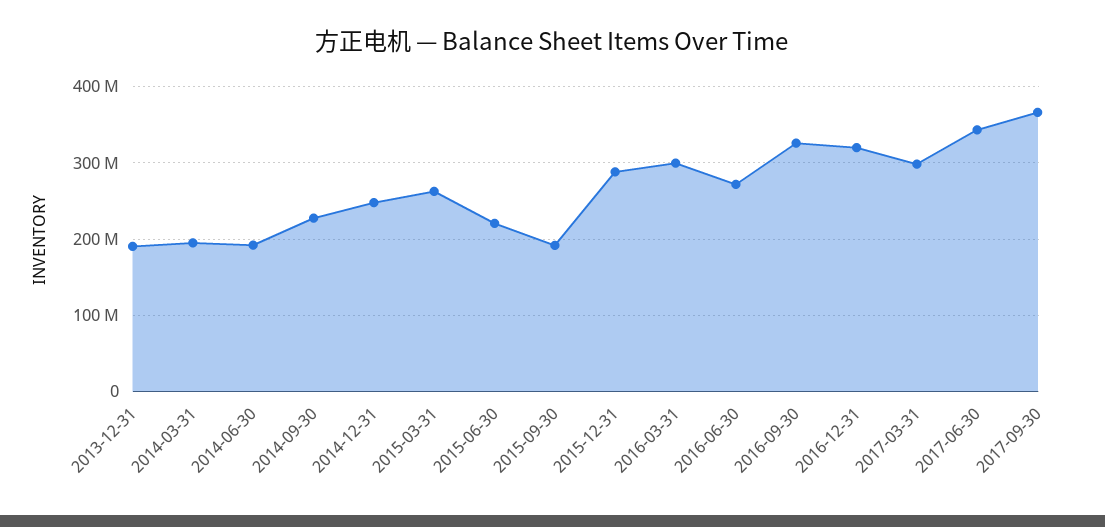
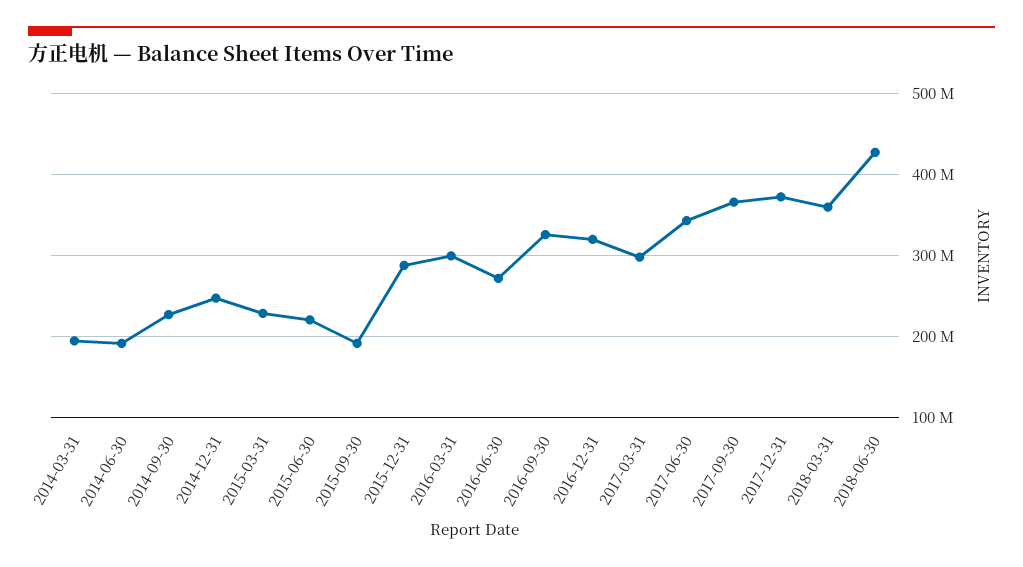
2013-12-31: 190000000 -> none
2015-03-31: 260000000 -> 230000000
2017-12-31: none -> 370000000
2018-03-31: none -> 360000000
2018-06-30: none -> 430000000

